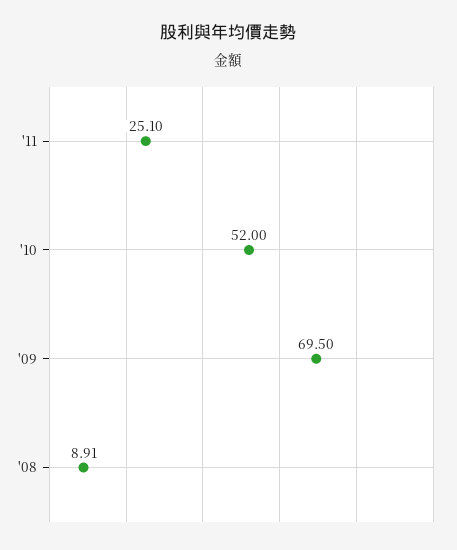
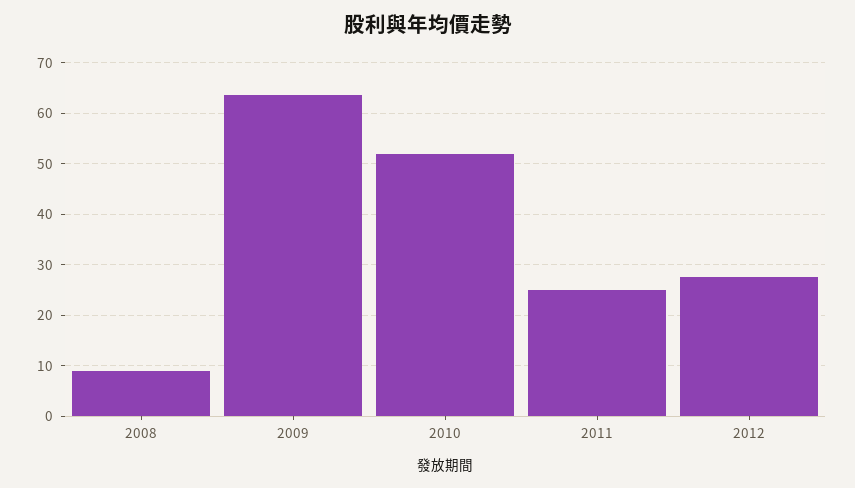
'09: 69.5 -> 64
2012: none -> 28

